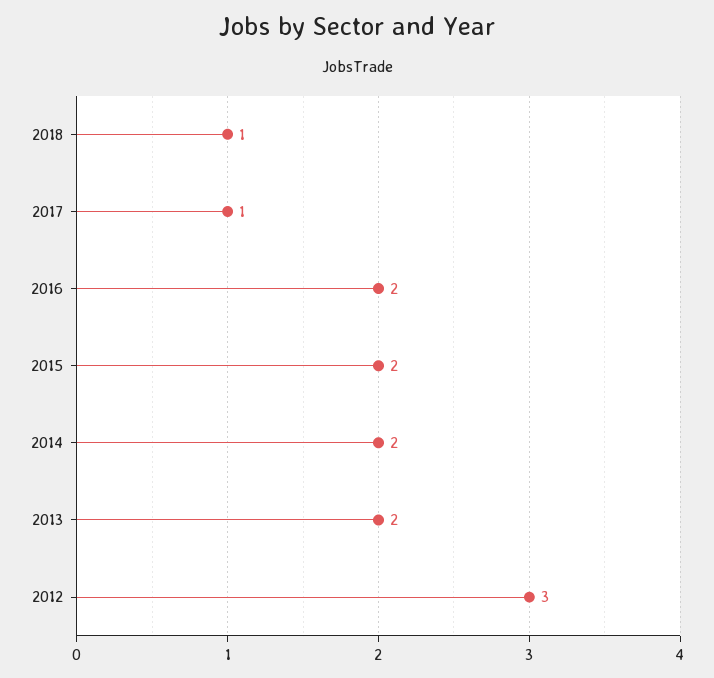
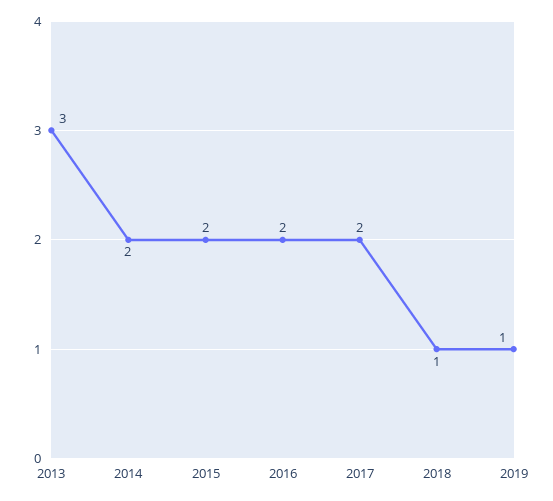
2017: 1 -> 2
2013: 2 -> 3
2012: 3 -> none
2019: none -> 1

